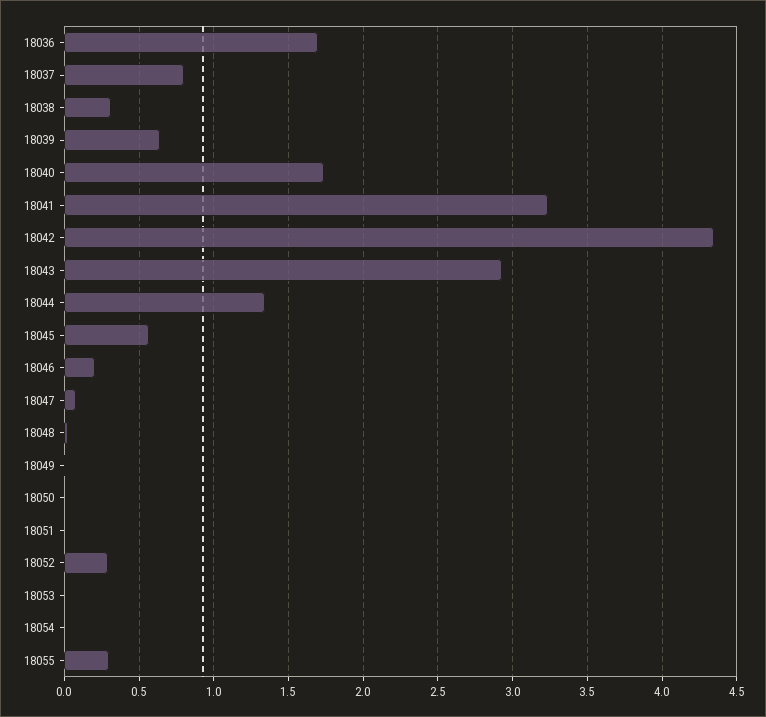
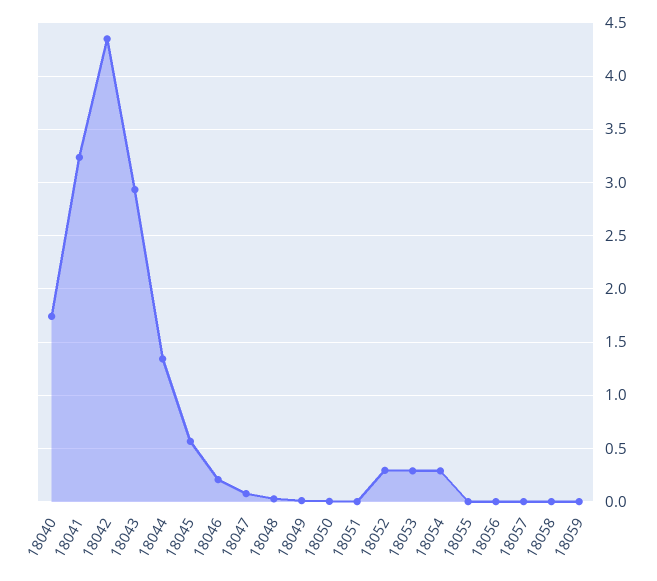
18036: 1.7 -> none
18037: 0.8 -> none
18038: 0.3 -> none
18039: 0.65 -> none
18053: 0 -> 0.3
18054: 0 -> 0.3
18055: 0.3 -> 0
18056: none -> 0
18057: none -> 0
18058: none -> 0
18059: none -> 0

